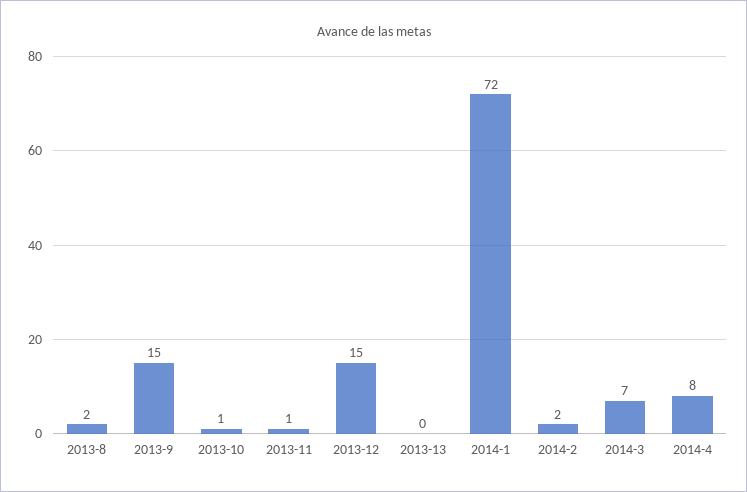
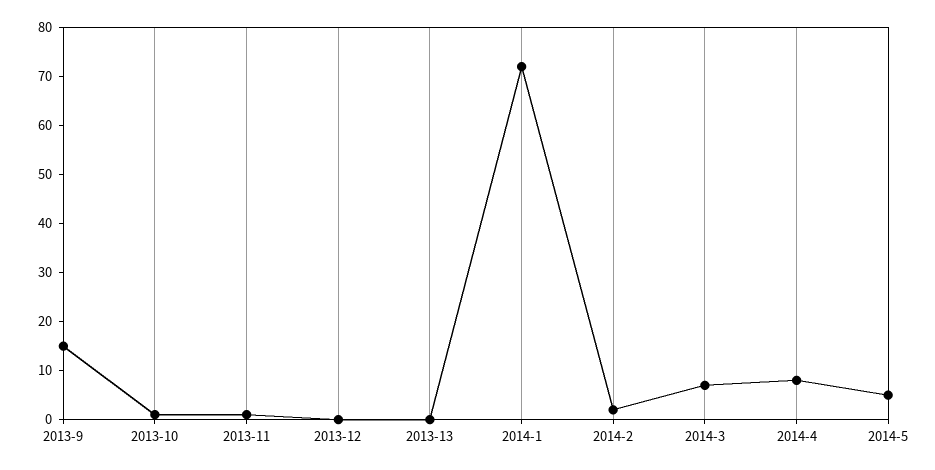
2013-8: 2 -> none
2013-12: 15 -> 0
2014-5: none -> 5

